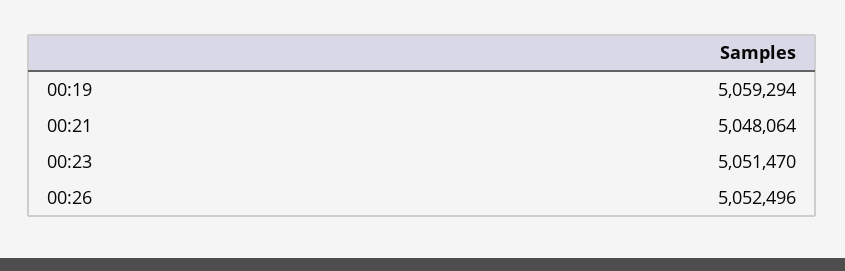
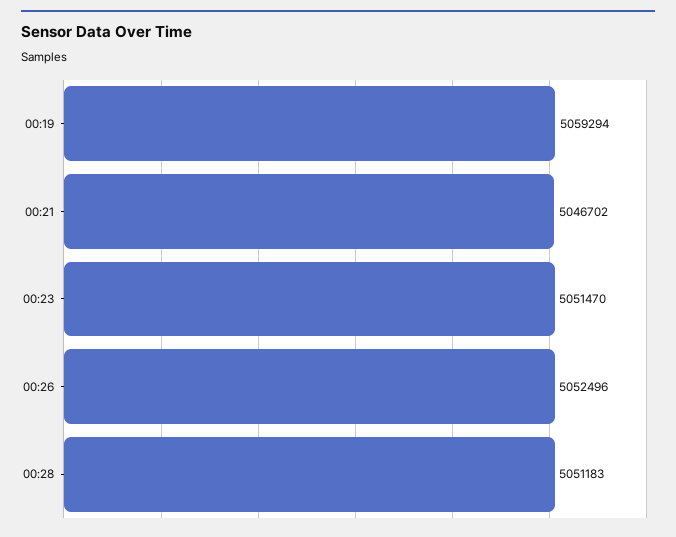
00:21: 5048064 -> 5046702
00:28: none -> 5051183

